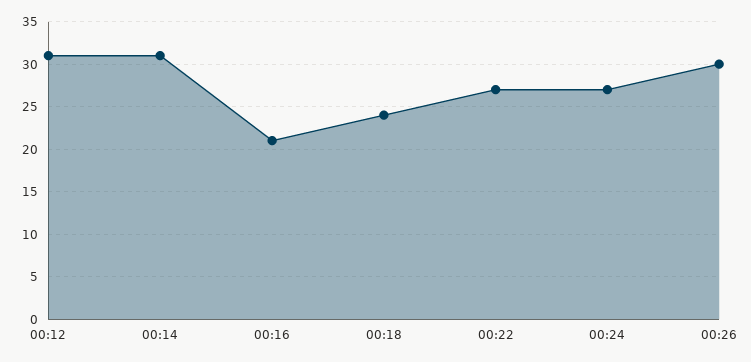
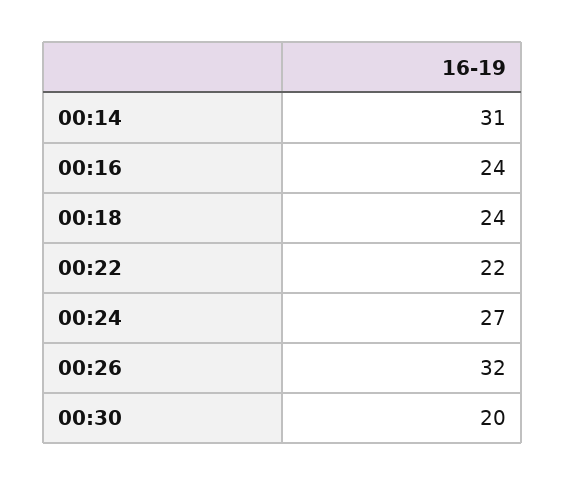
00:12: 31 -> none
00:16: 21 -> 24
00:22: 27 -> 22
00:26: 30 -> 32
00:30: none -> 20

